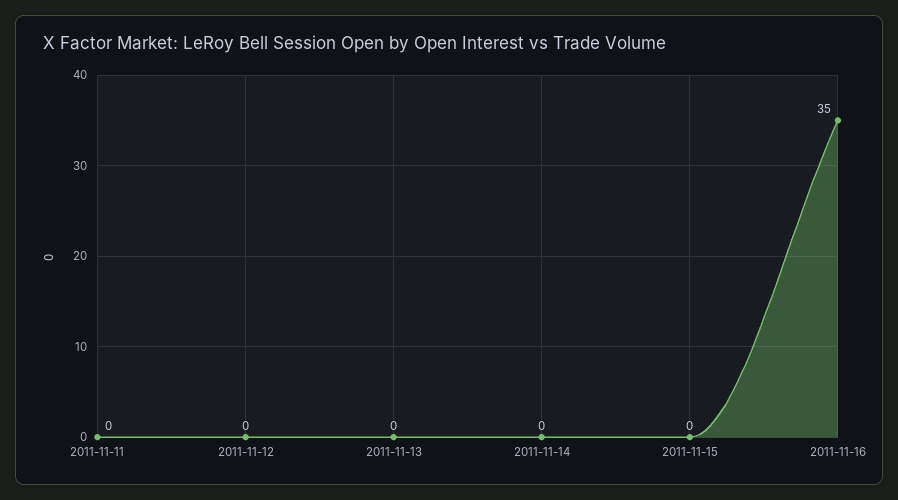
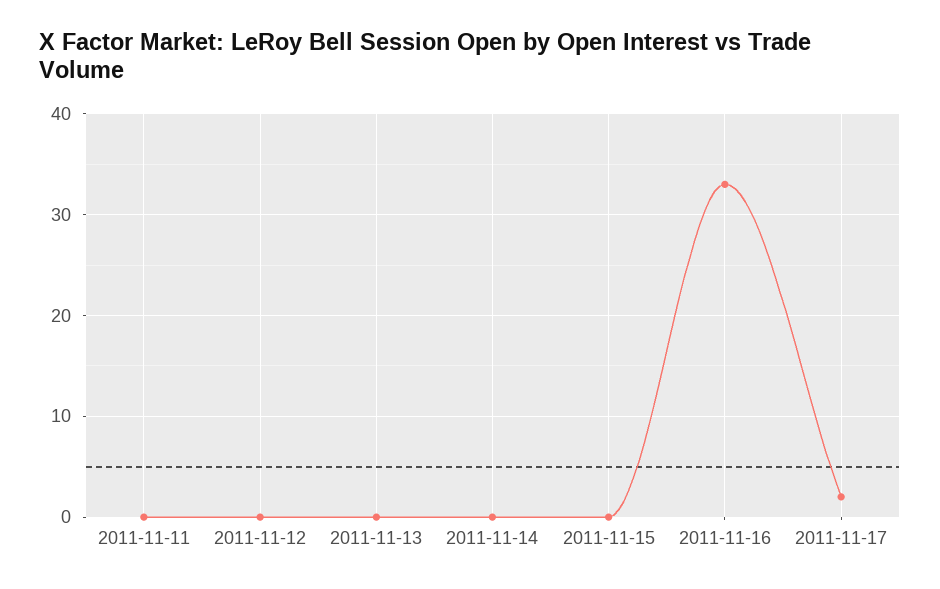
2011-11-16: 35 -> 33
2011-11-17: none -> 2

